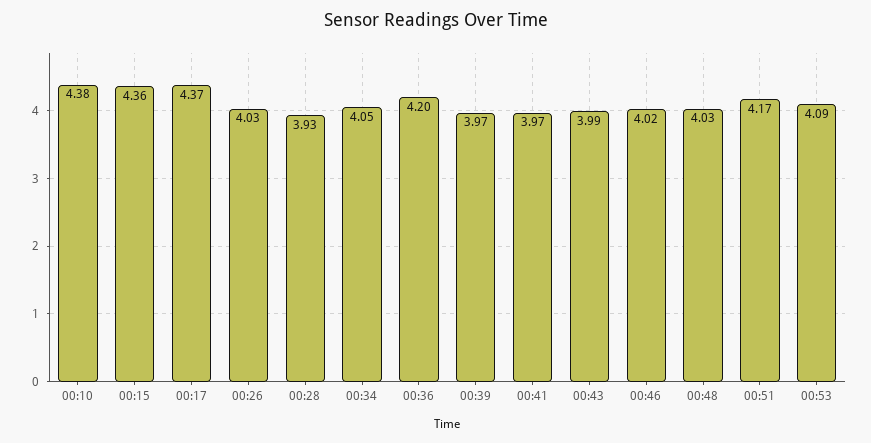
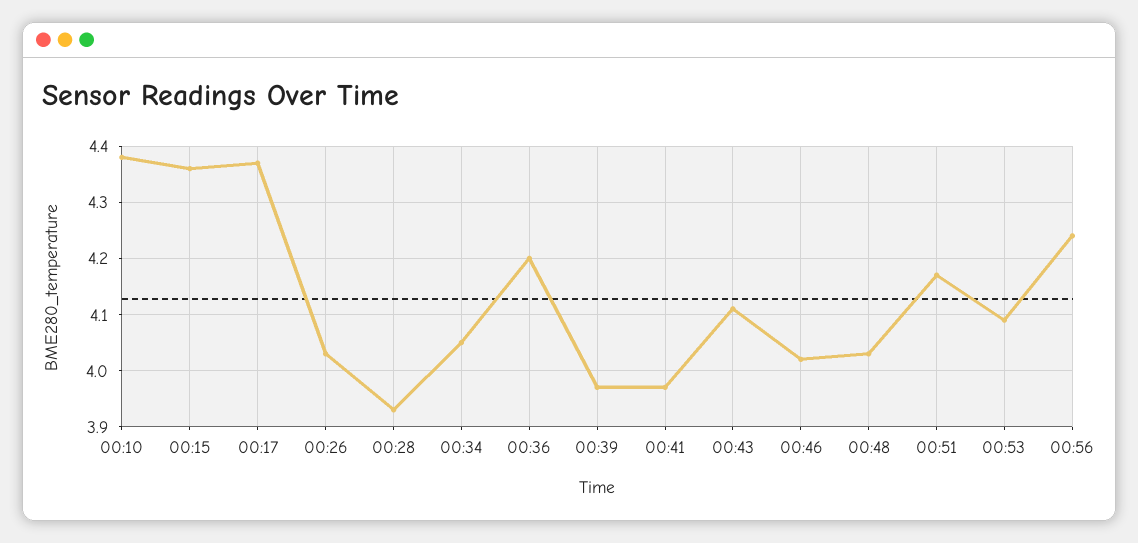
00:43: 3.99 -> 4.1
00:56: none -> 4.25

